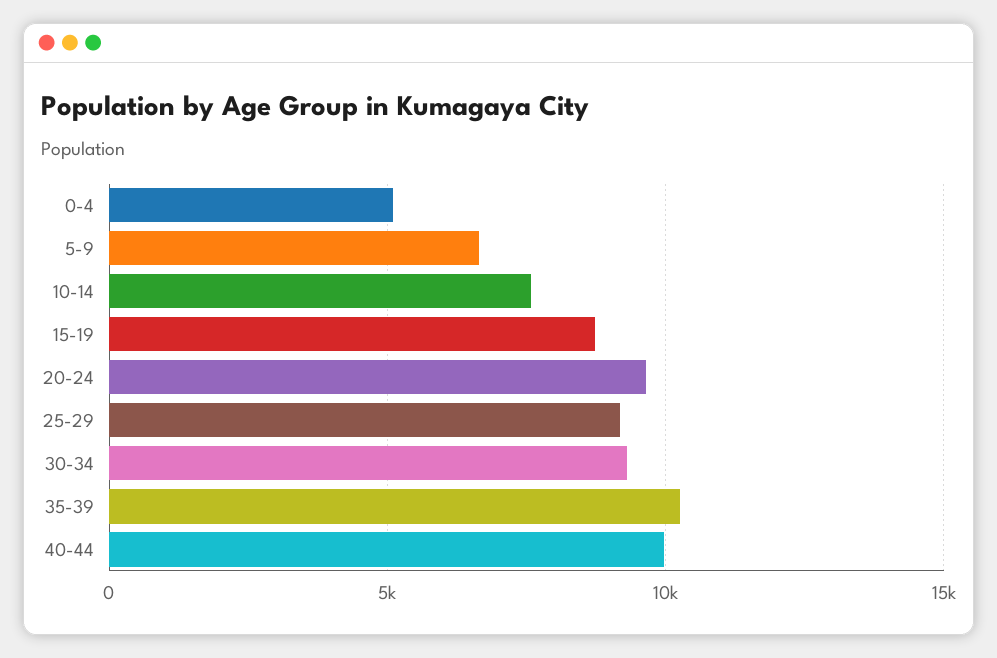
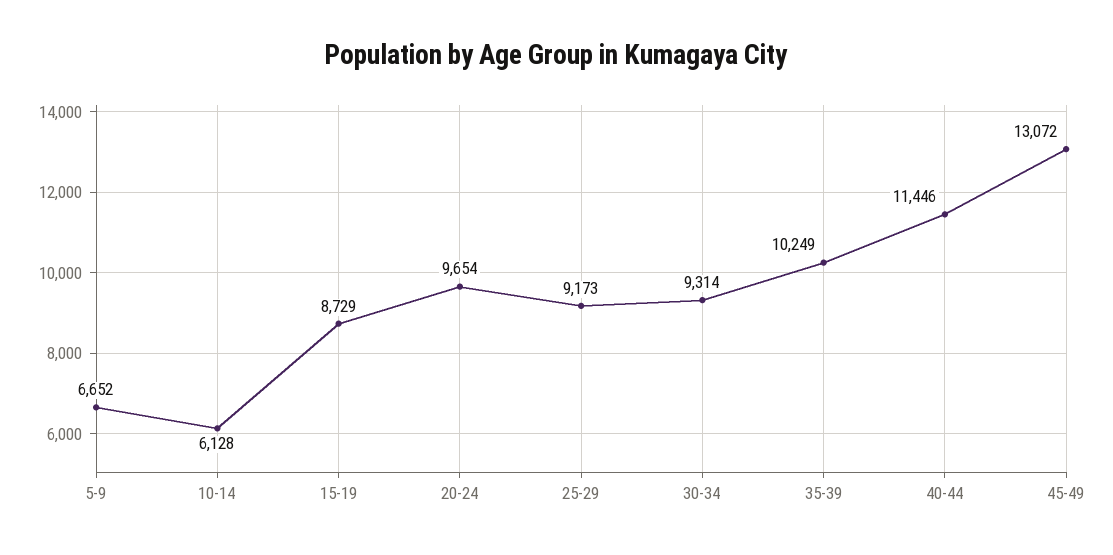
0-4: 5000 -> none
10-14: 7500 -> 6128
40-44: 10000 -> 11446
45-49: none -> 13072

